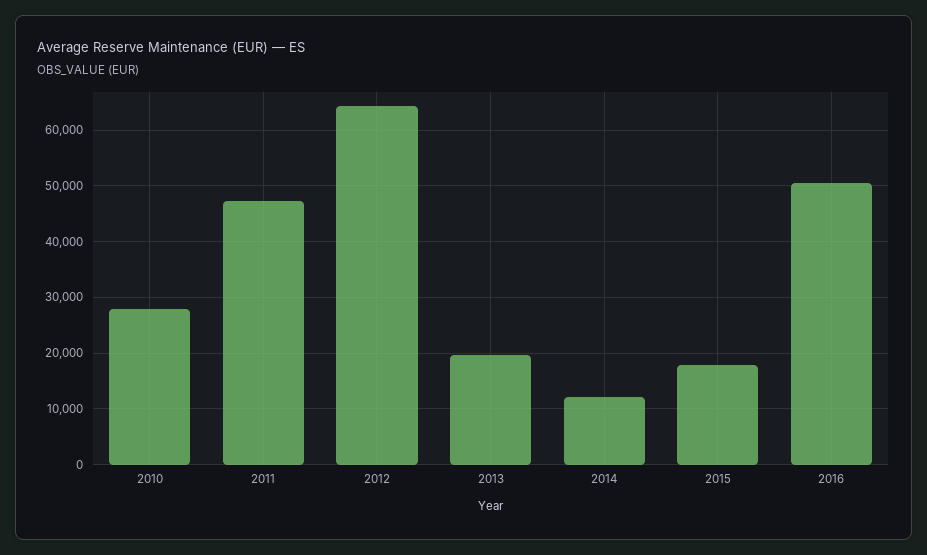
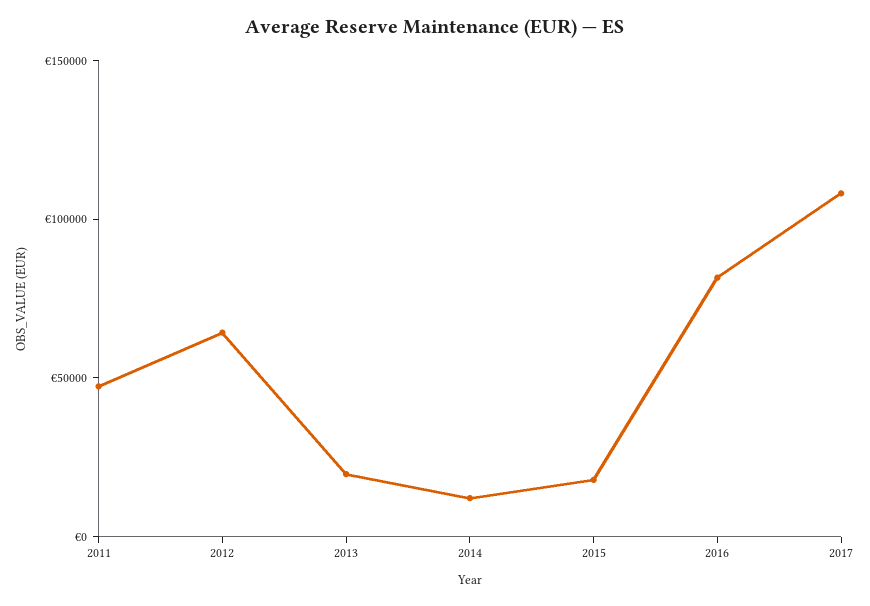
2010: 28000 -> none
2016: 50000 -> 80000
2017: none -> 110000

